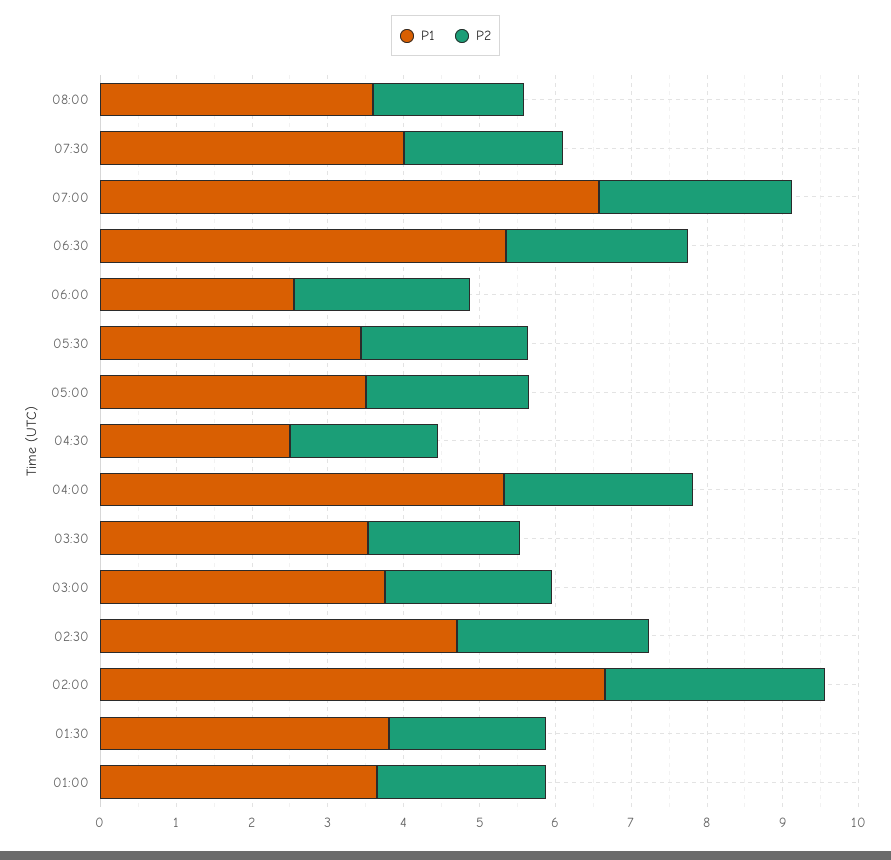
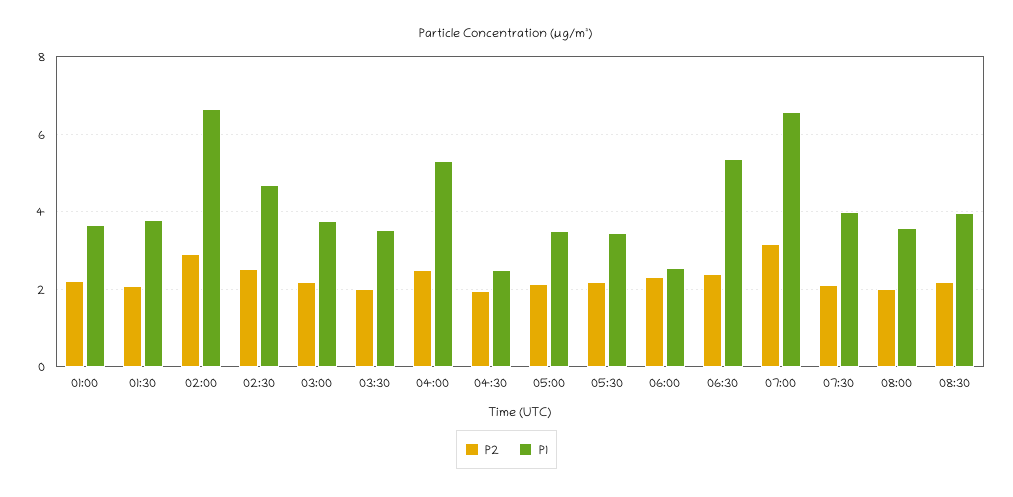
P2, 07:00: 2.6 -> 3.2
P2, 08:30: none -> 2.2
P1, 08:30: none -> 4

